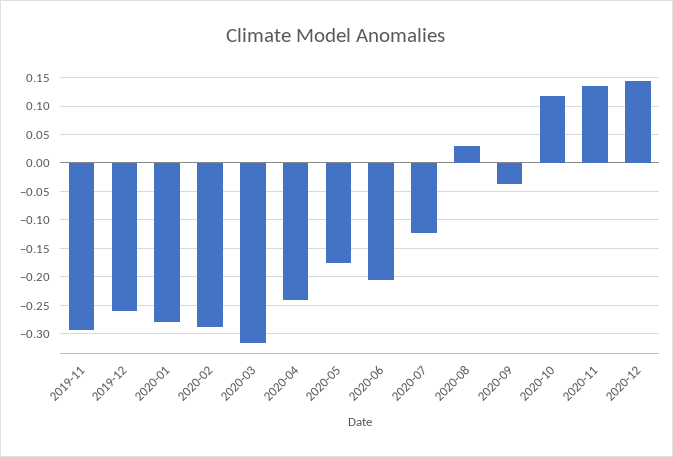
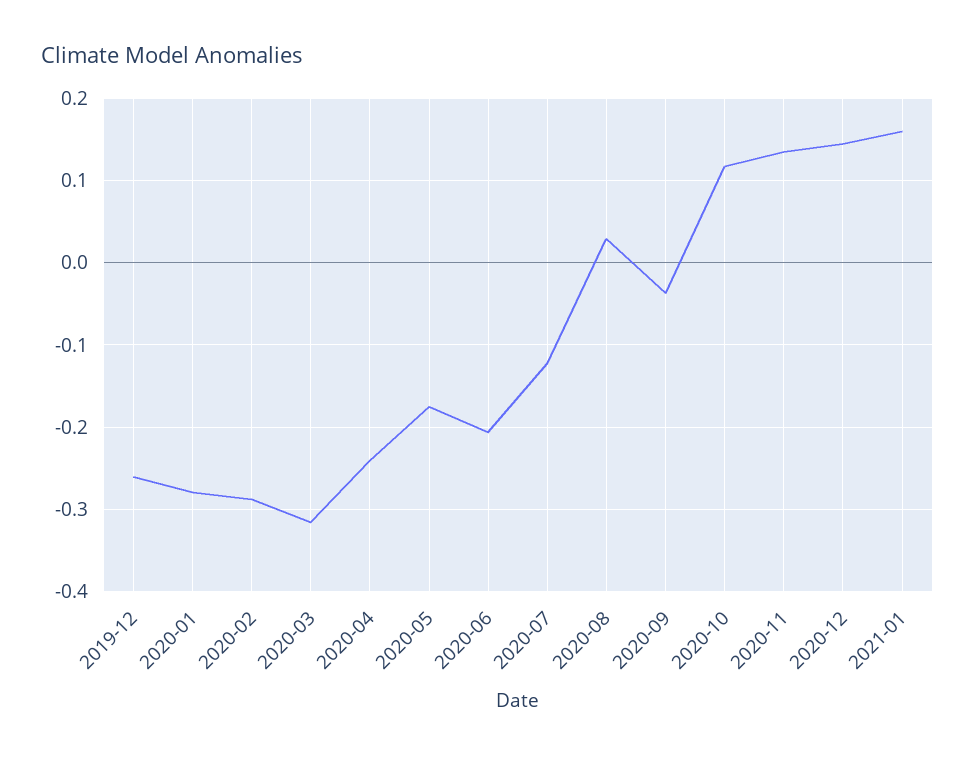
2019-11: -0.3 -> none
2021-01: none -> 0.16

